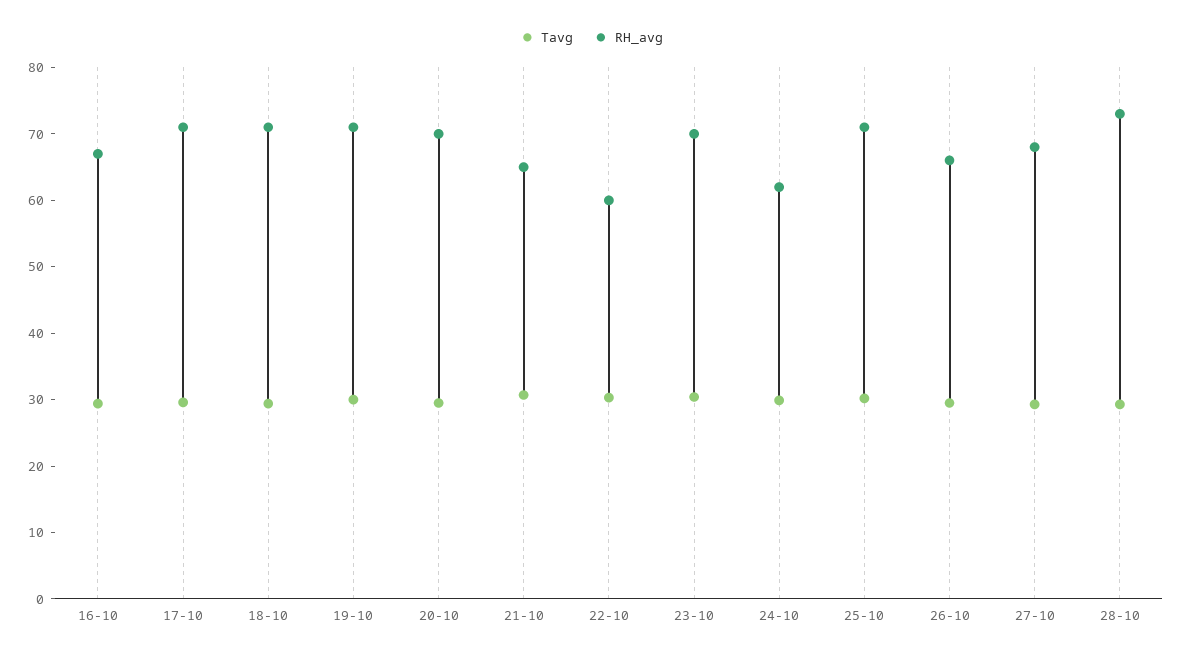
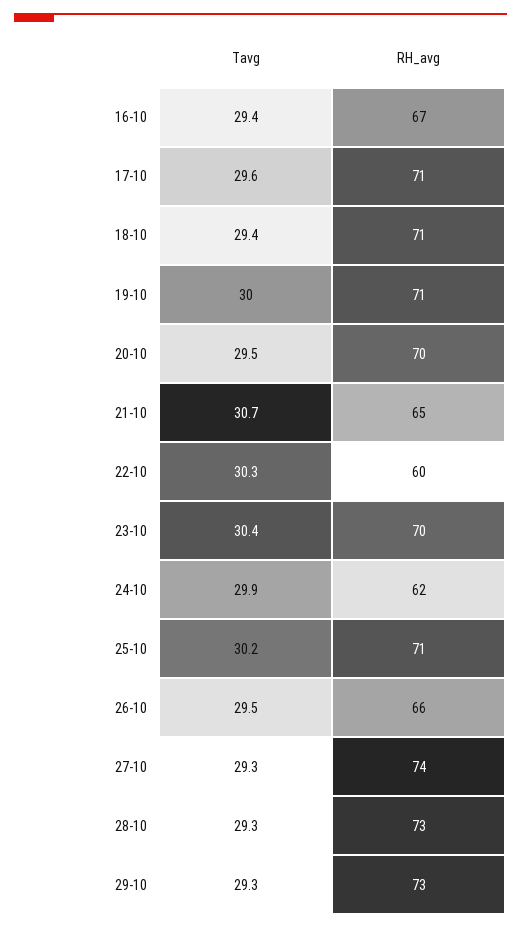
RH_avg, 27-10: 68 -> 74
Tavg, 29-10: none -> 29.3
RH_avg, 29-10: none -> 73

